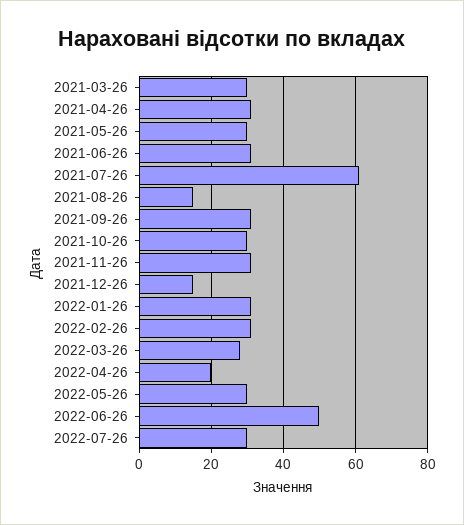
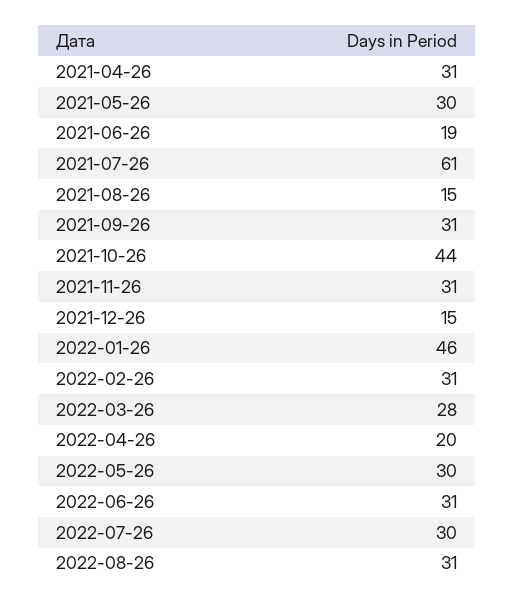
2021-03-26: 30 -> none
2021-06-26: 30 -> 19
2021-10-26: 30 -> 44
2022-01-26: 30 -> 46
2022-06-26: 50 -> 31
2022-08-26: none -> 31

